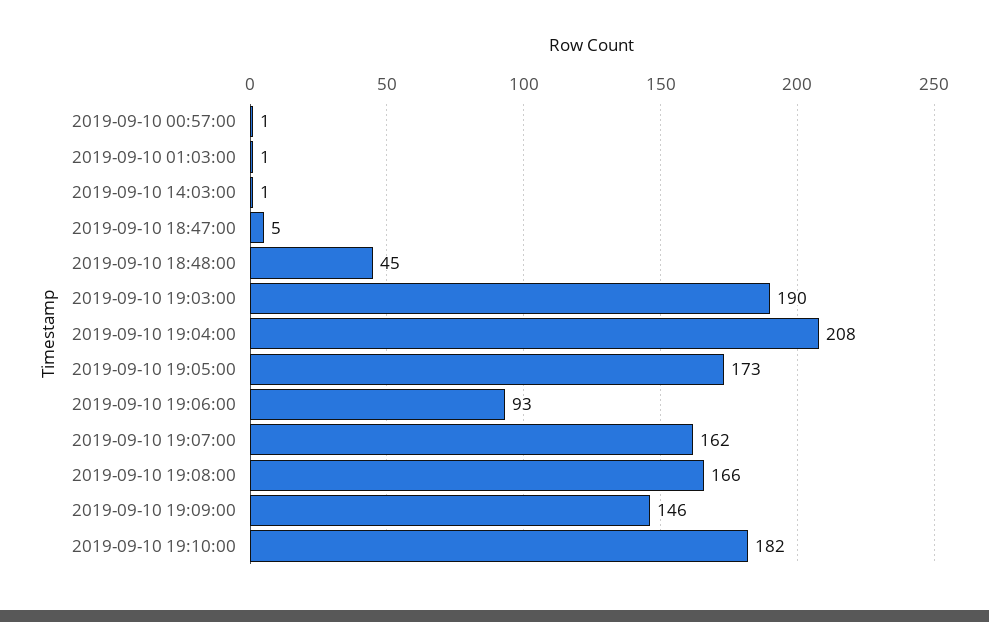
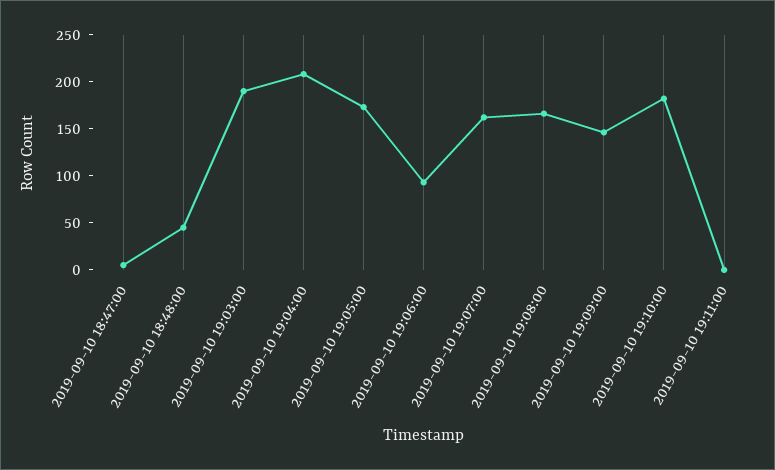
2019-09-10 00:57:00: 1 -> none
2019-09-10 01:03:00: 1 -> none
2019-09-10 14:03:00: 1 -> none
2019-09-10 19:11:00: none -> 0

